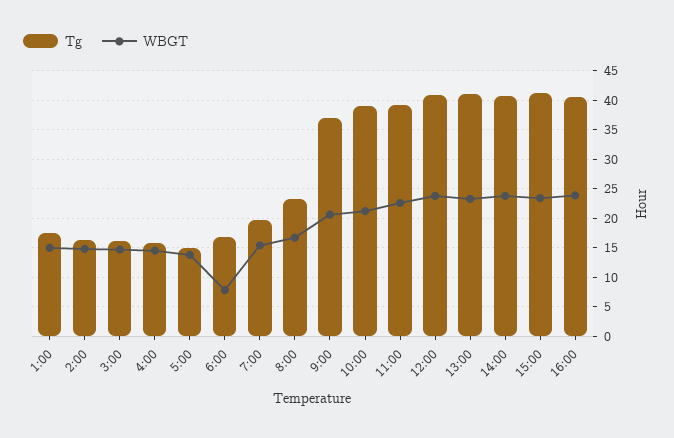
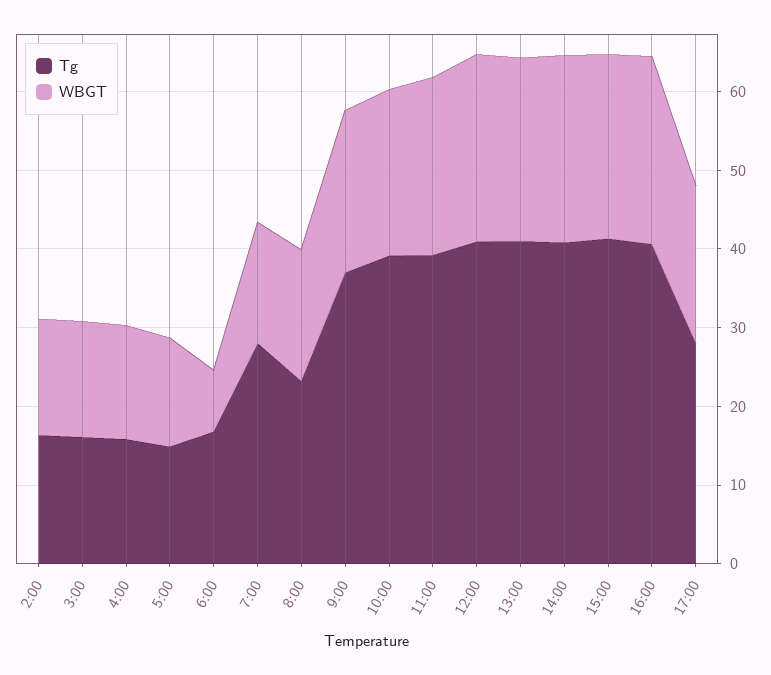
Tg, 1:00: 17.5 -> none
WBGT, 1:00: 15 -> none
Tg, 7:00: 20 -> 28
Tg, 17:00: none -> 28
WBGT, 17:00: none -> 20

